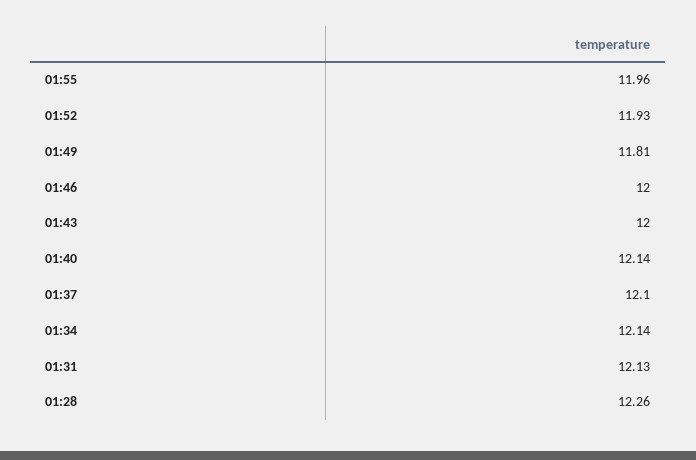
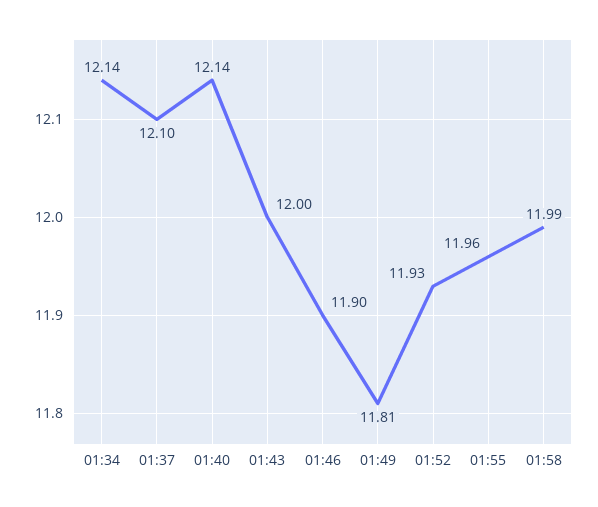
01:46: 12 -> 11.9
01:31: 12.13 -> none
01:28: 12.26 -> none
01:58: none -> 11.99

